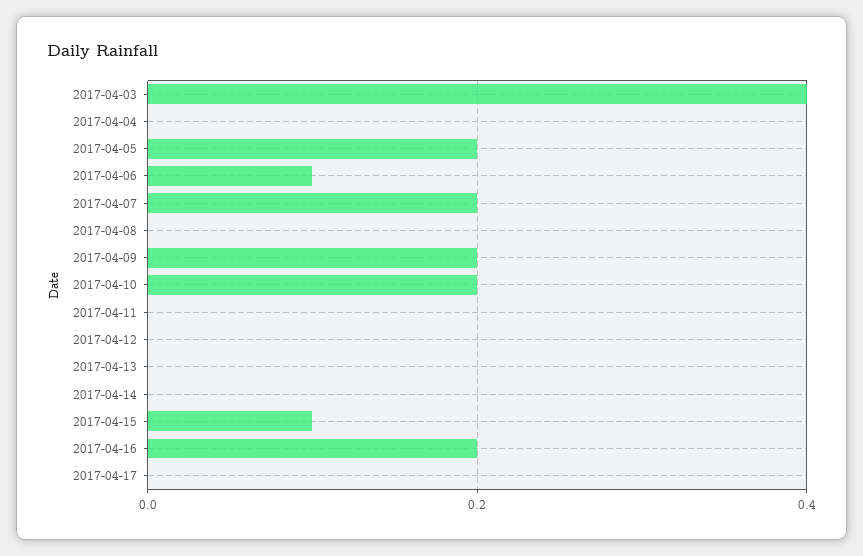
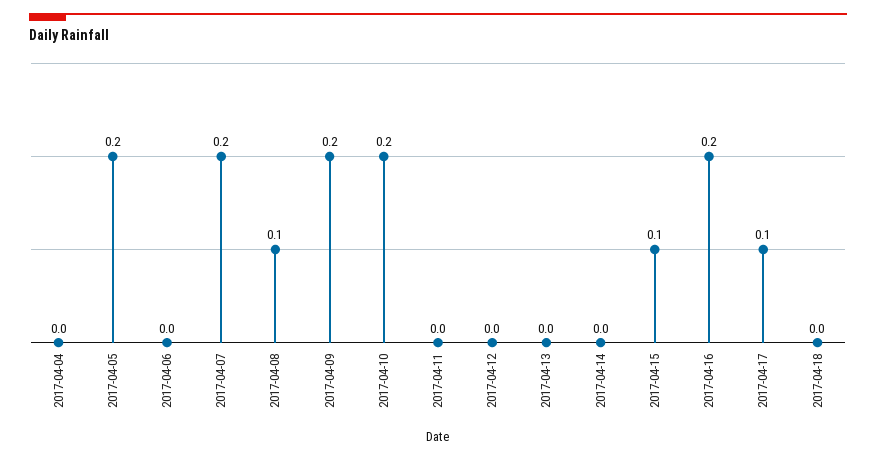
2017-04-03: 0.4 -> none
2017-04-06: 0.1 -> 0
2017-04-08: 0 -> 0.1
2017-04-17: 0 -> 0.1
2017-04-18: none -> 0

